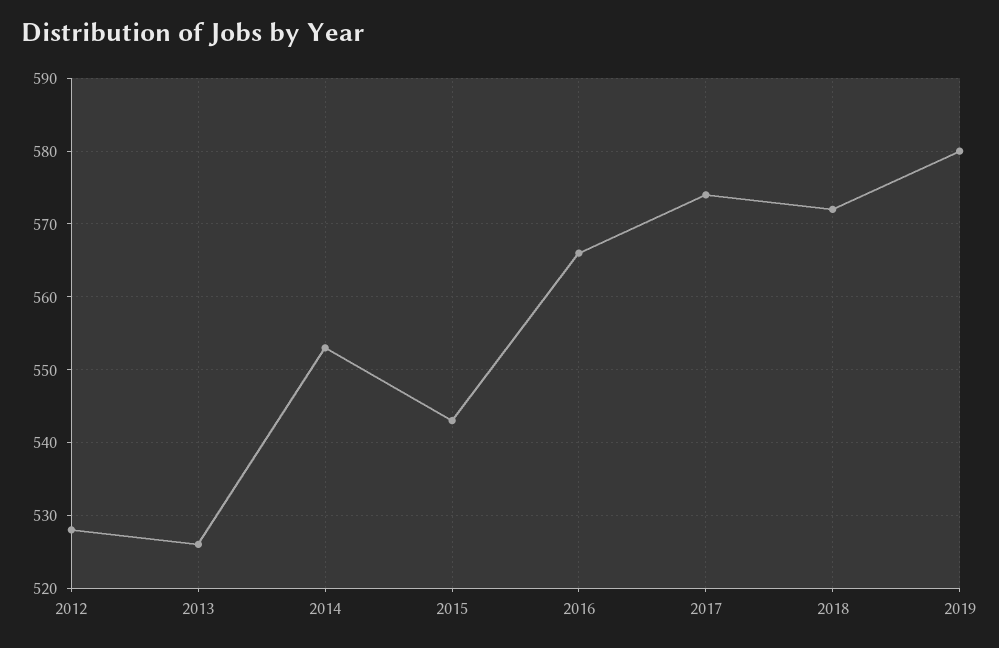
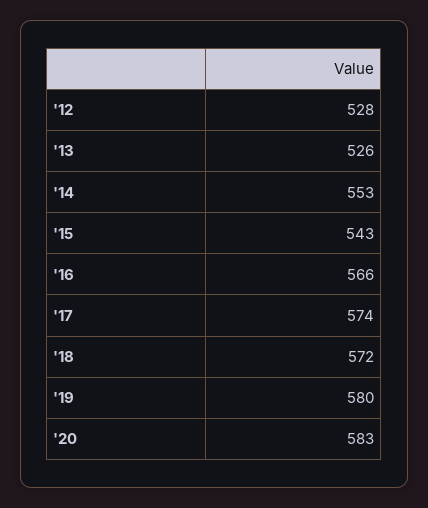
'20: none -> 583

